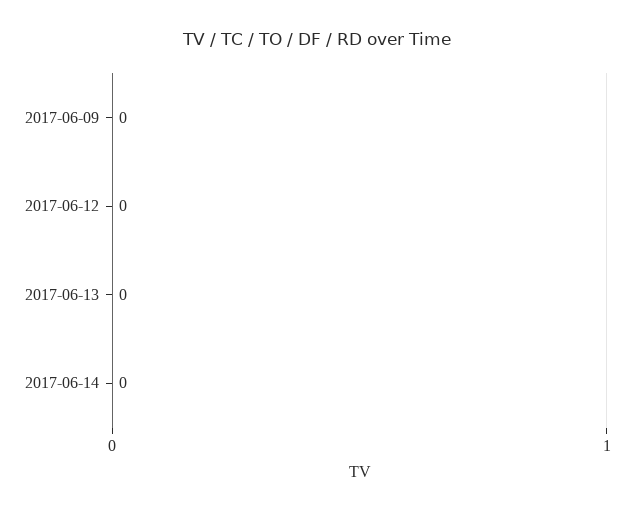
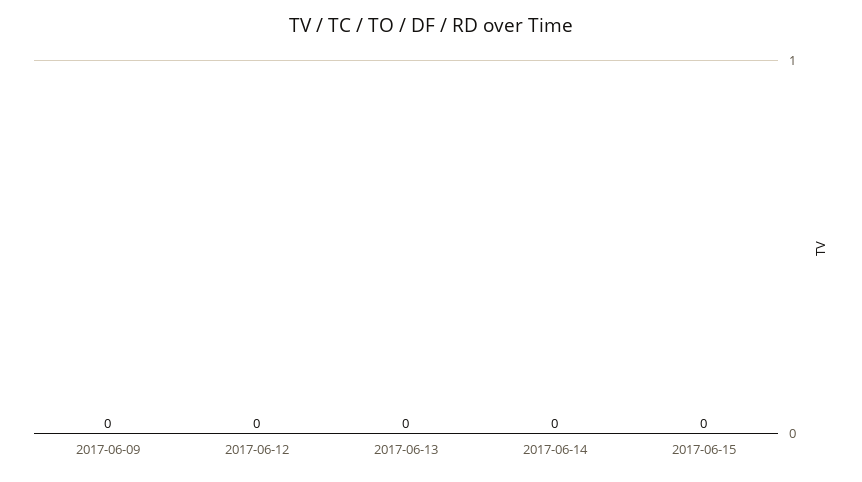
2017-06-15: none -> 0

